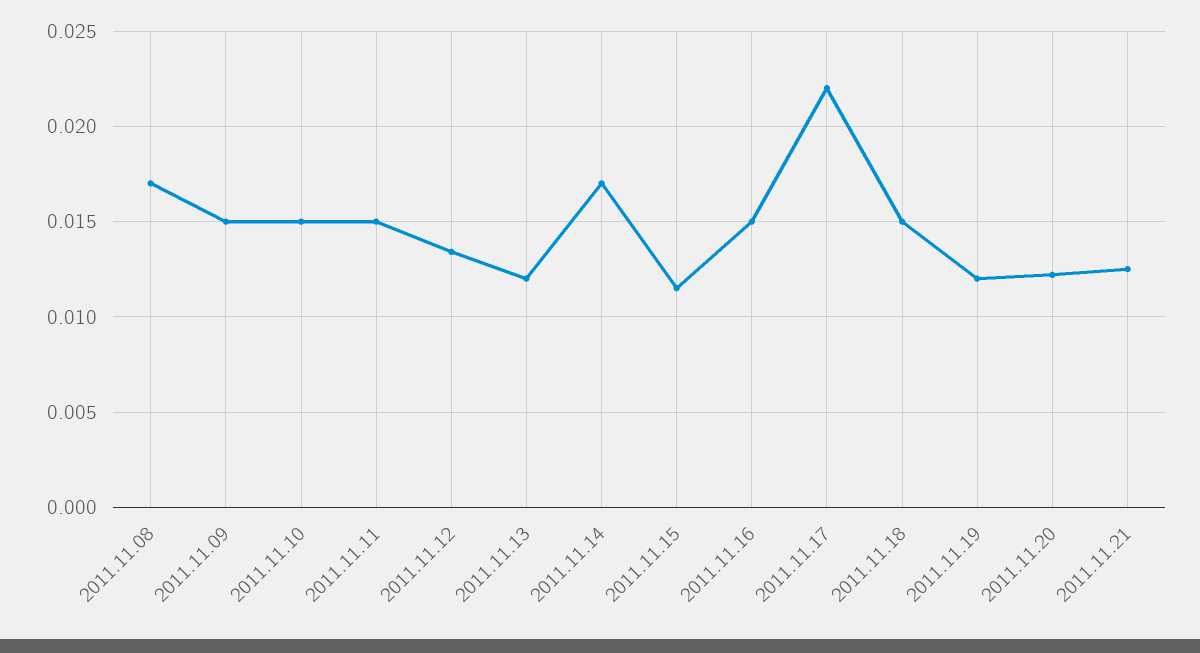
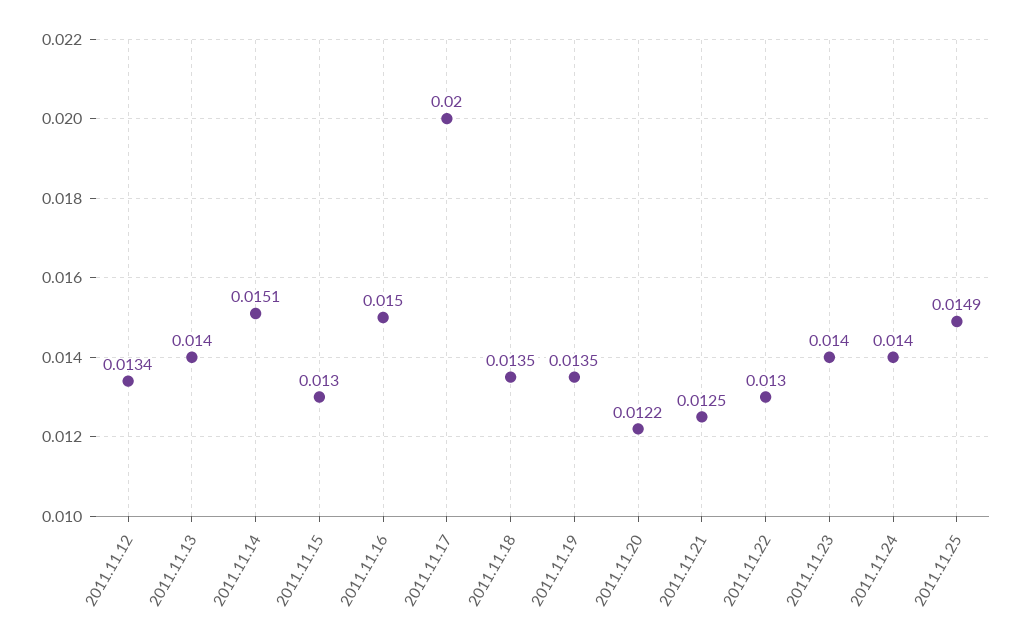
2011.11.08: 0.017 -> none
2011.11.09: 0.015 -> none
2011.11.10: 0.015 -> none
2011.11.11: 0.015 -> none
2011.11.13: 0.012 -> 0.014
2011.11.14: 0.017 -> 0.0151
2011.11.15: 0.0115 -> 0.013
2011.11.17: 0.022 -> 0.02
2011.11.18: 0.015 -> 0.0135
2011.11.19: 0.012 -> 0.0135
2011.11.22: none -> 0.013
2011.11.23: none -> 0.014
2011.11.24: none -> 0.014
2011.11.25: none -> 0.0149

